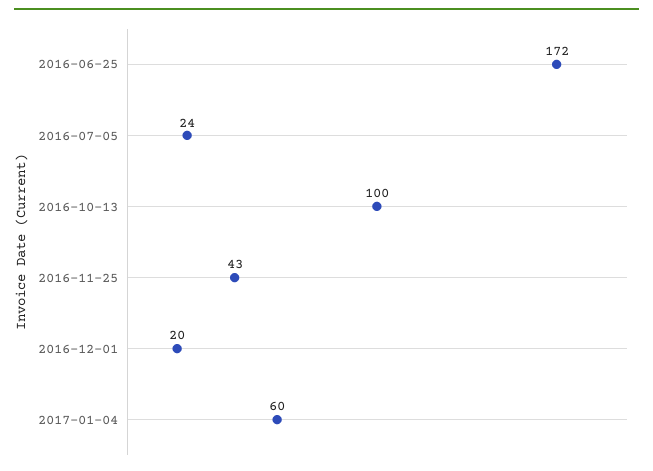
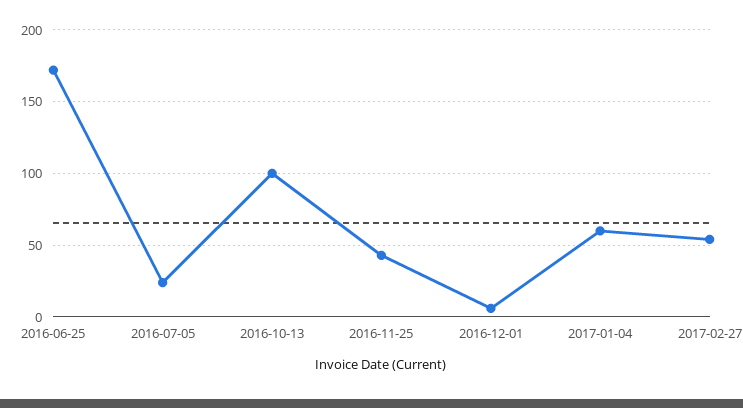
2016-12-01: 20 -> 5
2017-02-27: none -> 55

